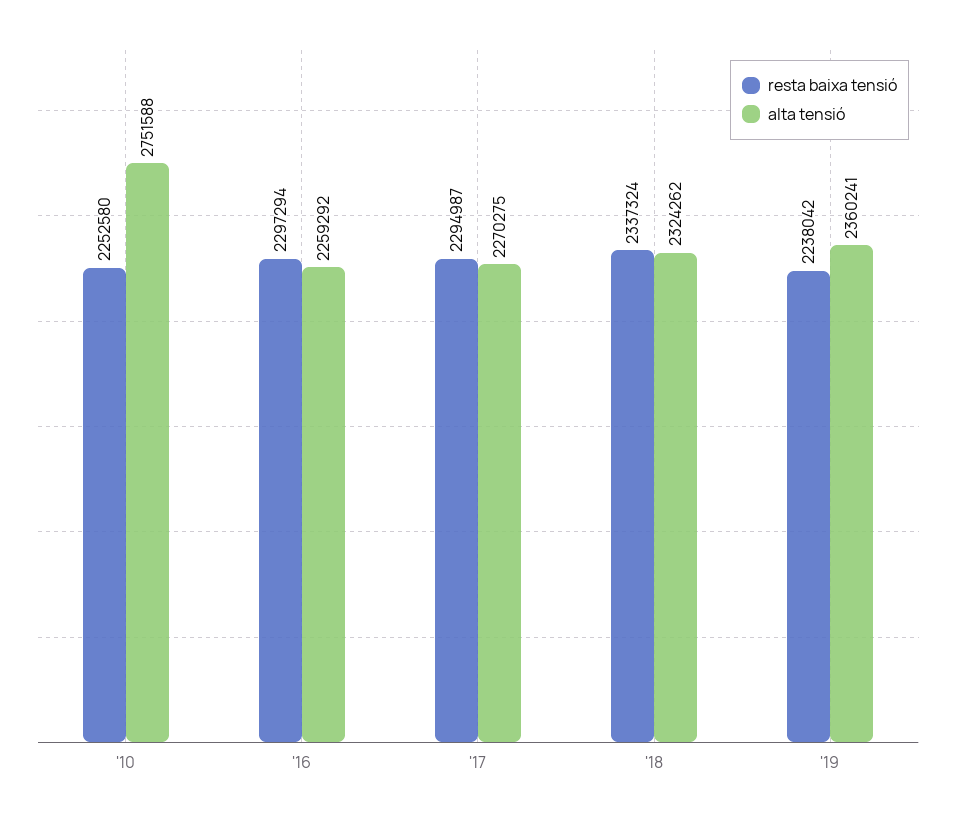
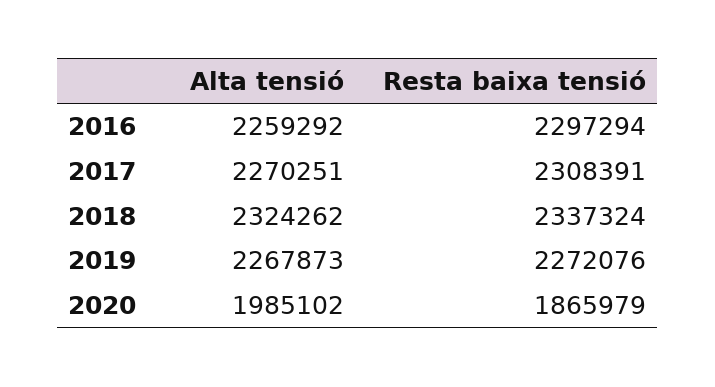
resta baixa tensió, '10: 2252580 -> none
alta tensió, '10: 2751588 -> none
resta baixa tensió, '17: 2294987 -> 2308391
alta tensió, '17: 2270275 -> 2270251
resta baixa tensió, '19: 2238042 -> 2272076
alta tensió, '19: 2360241 -> 2267873
alta tensió, 2020: none -> 1985102
resta baixa tensió, 2020: none -> 1865979

